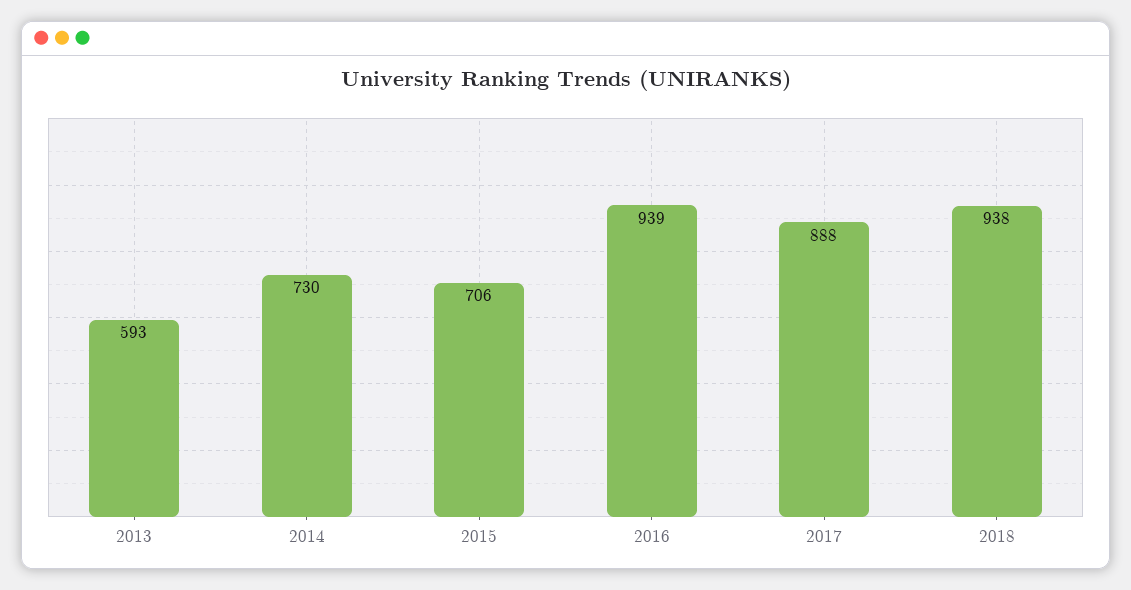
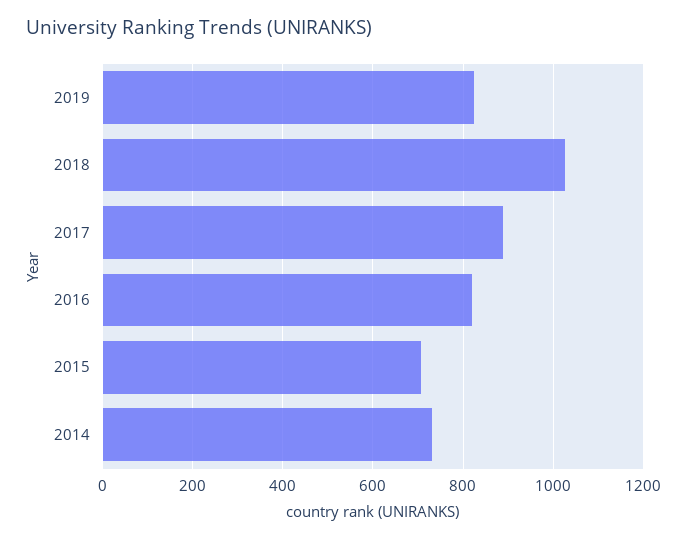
2013: 593 -> none
2016: 939 -> 820
2018: 938 -> 1020
2019: none -> 820

